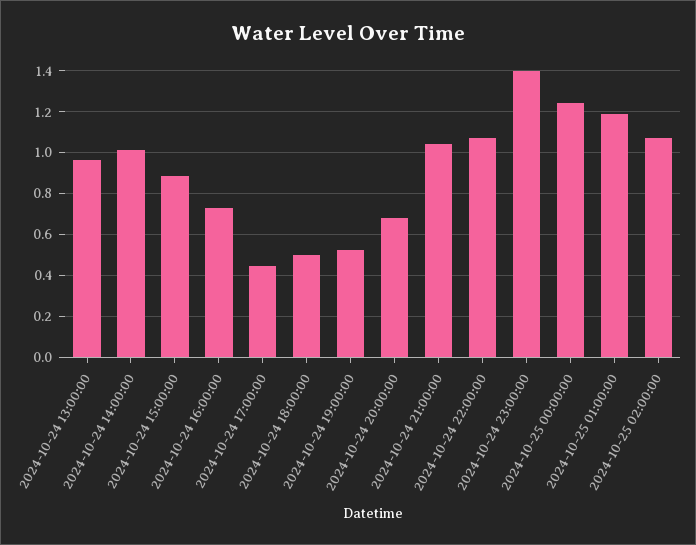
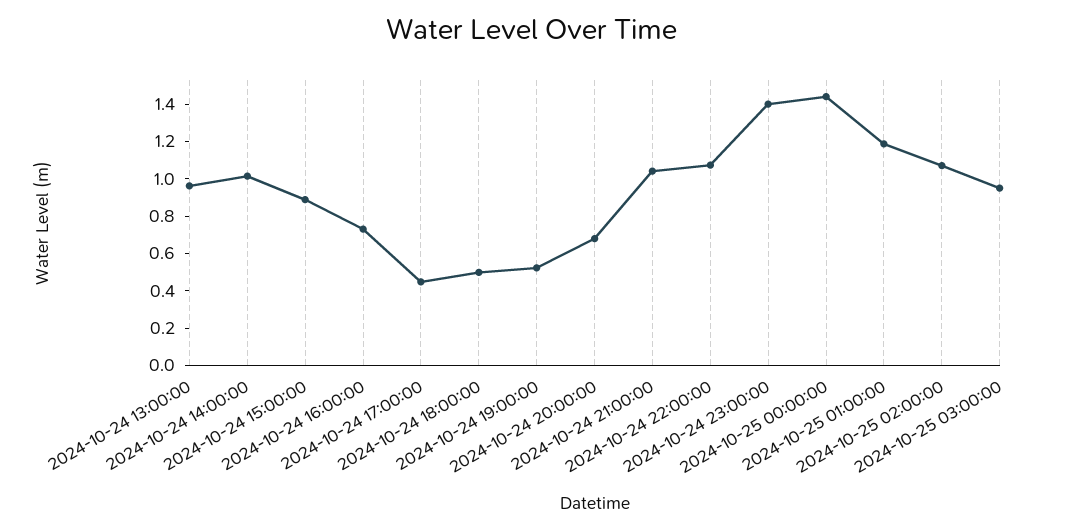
2024-10-25 00:00:00: 1.25 -> 1.45
2024-10-25 03:00:00: none -> 0.95

